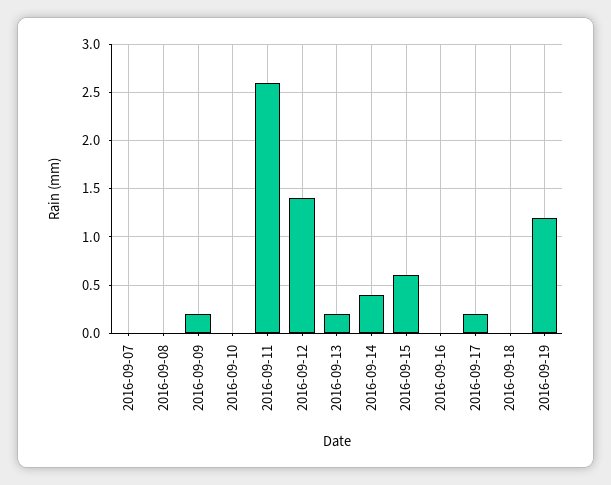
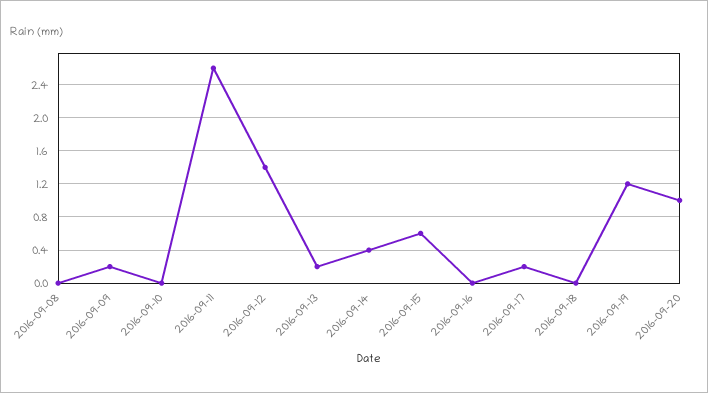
2016-09-07: 0 -> none
2016-09-20: none -> 1

